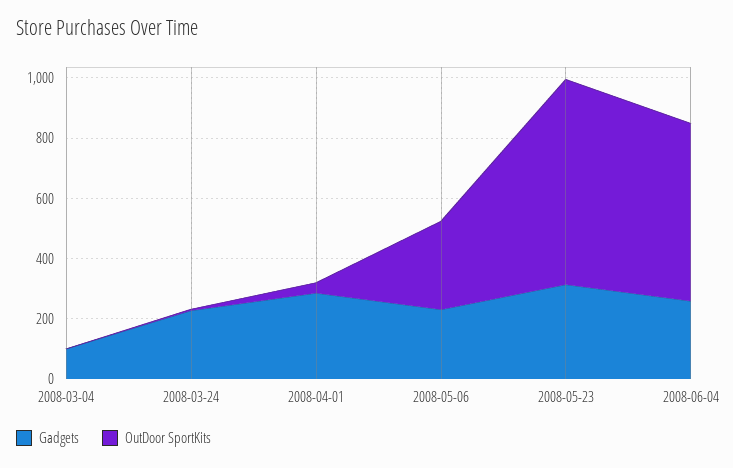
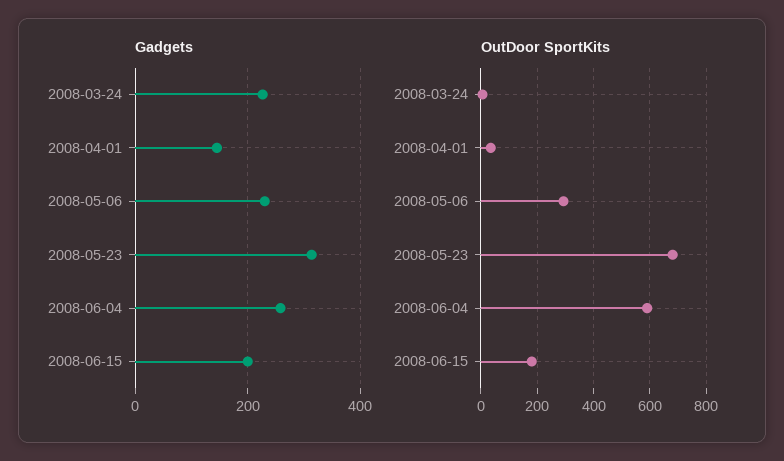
Gadgets, 2008-03-04: 100 -> none
OutDoor SportKits, 2008-03-04: 0 -> none
Gadgets, 2008-04-01: 300 -> 140
Gadgets, 2008-06-15: none -> 200
OutDoor SportKits, 2008-06-15: none -> 175

